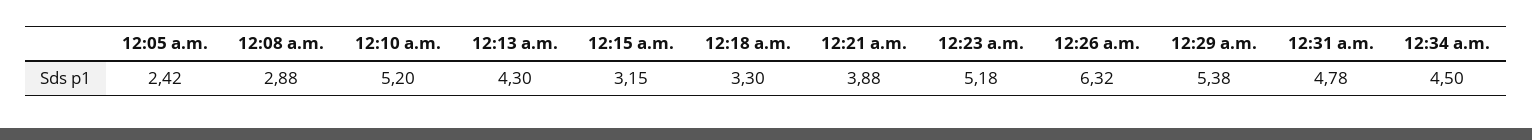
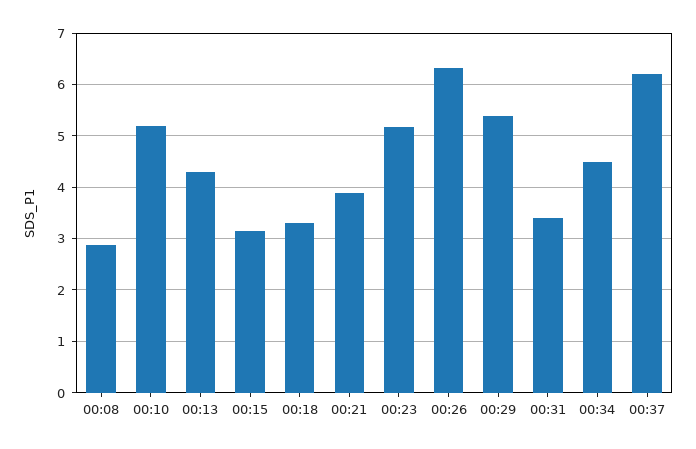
12:05 a.m.: 2.42 -> none
12:31 a.m.: 4.78 -> 3.4
00:37: none -> 6.2

